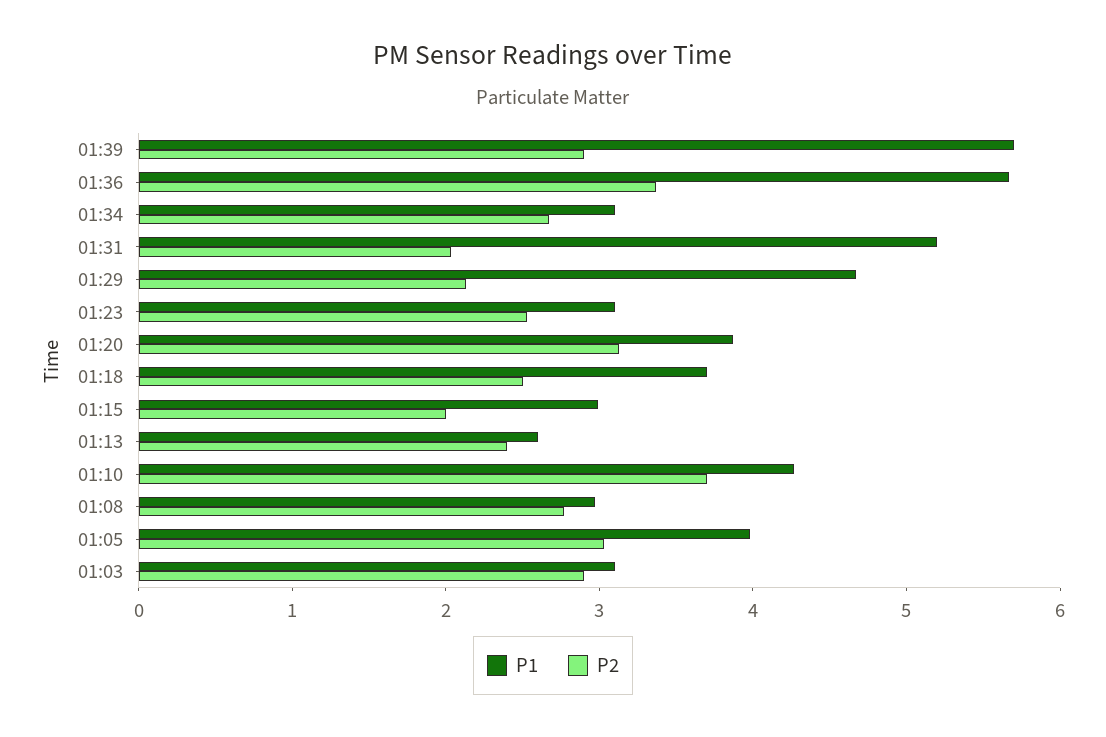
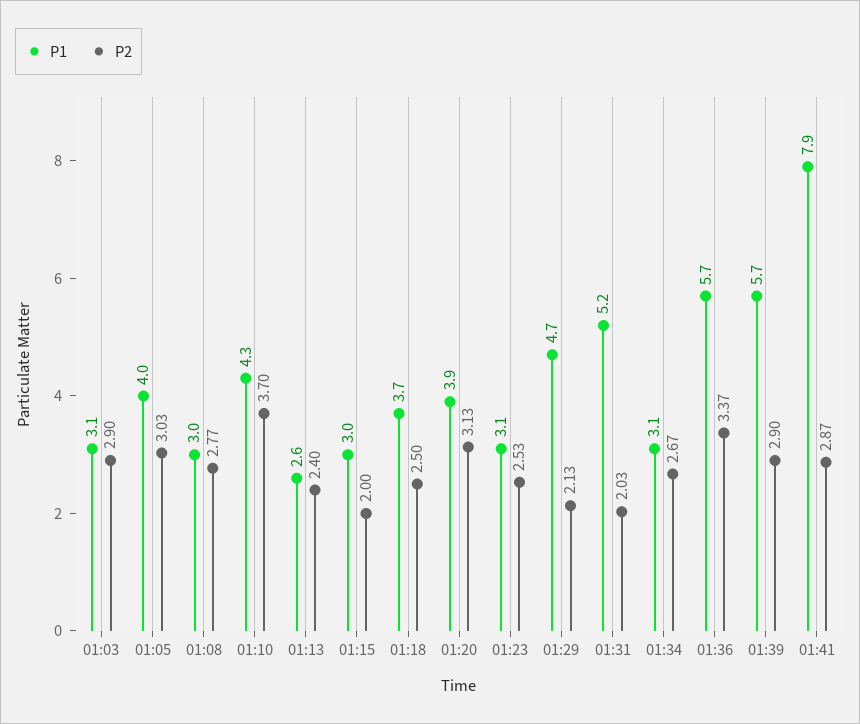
P1, 01:41: none -> 7.9
P2, 01:41: none -> 2.87

